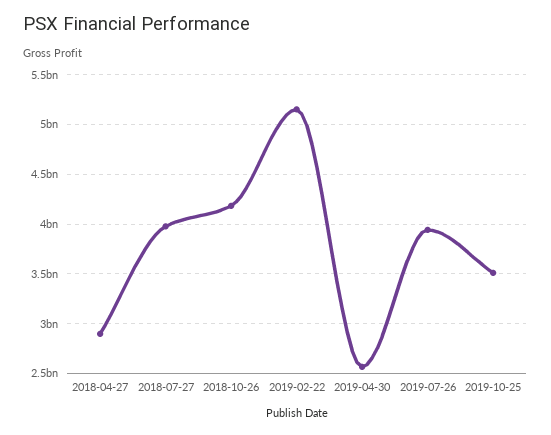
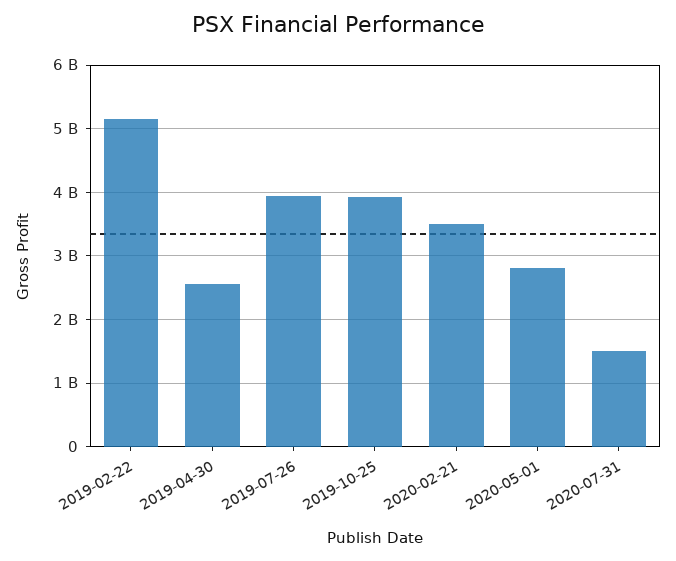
2018-04-27: 2900000000 -> none
2018-07-27: 4000000000 -> none
2018-10-26: 4200000000 -> none
2019-10-25: 3500000000 -> 3900000000
2020-02-21: none -> 3500000000
2020-05-01: none -> 2800000000
2020-07-31: none -> 1500000000

